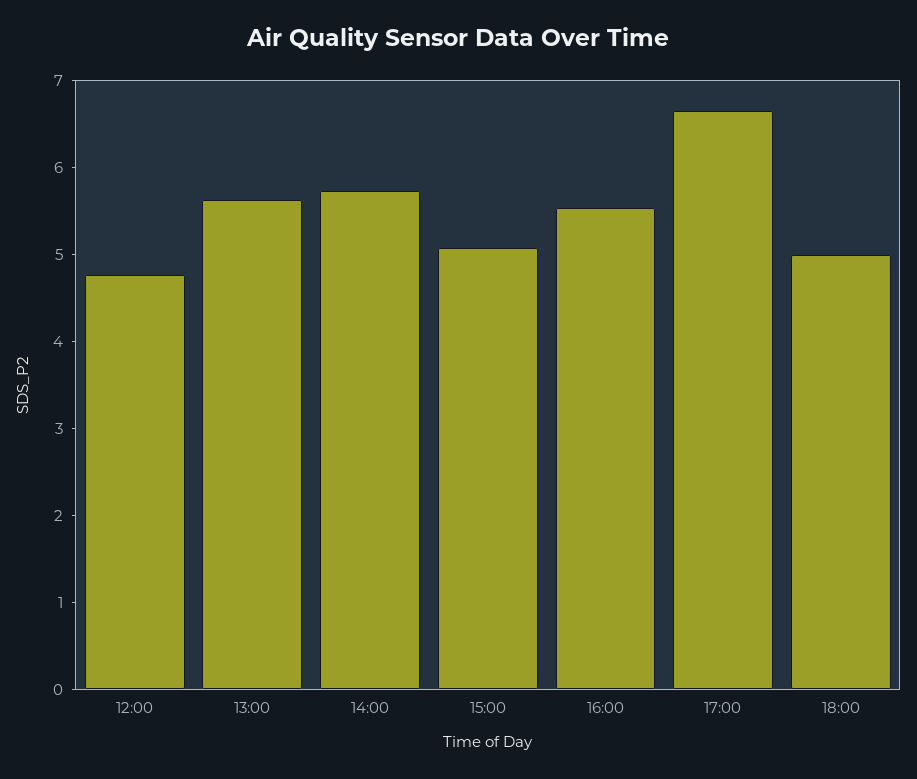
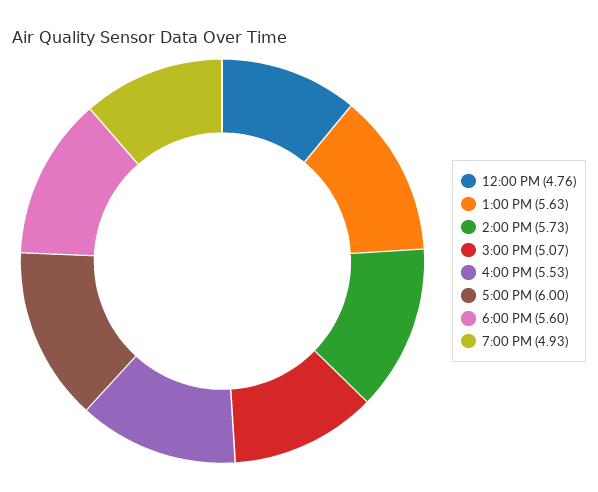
17:00: 6.6 -> 6
18:00: 5 -> 5.6
7:00 PM: none -> 4.93

